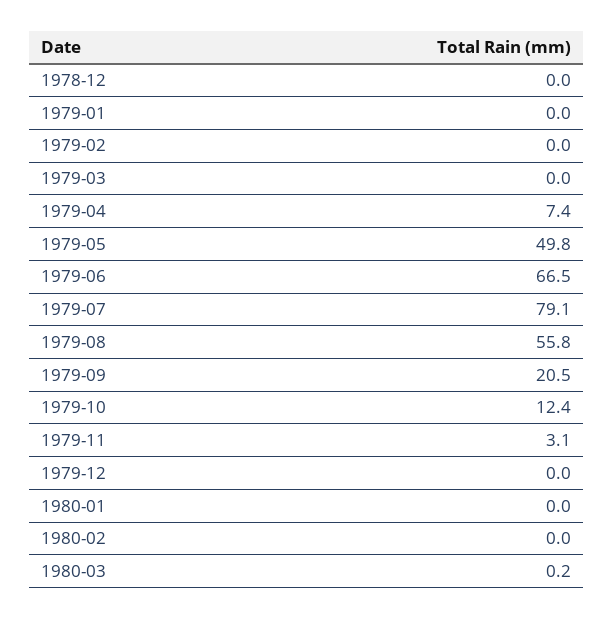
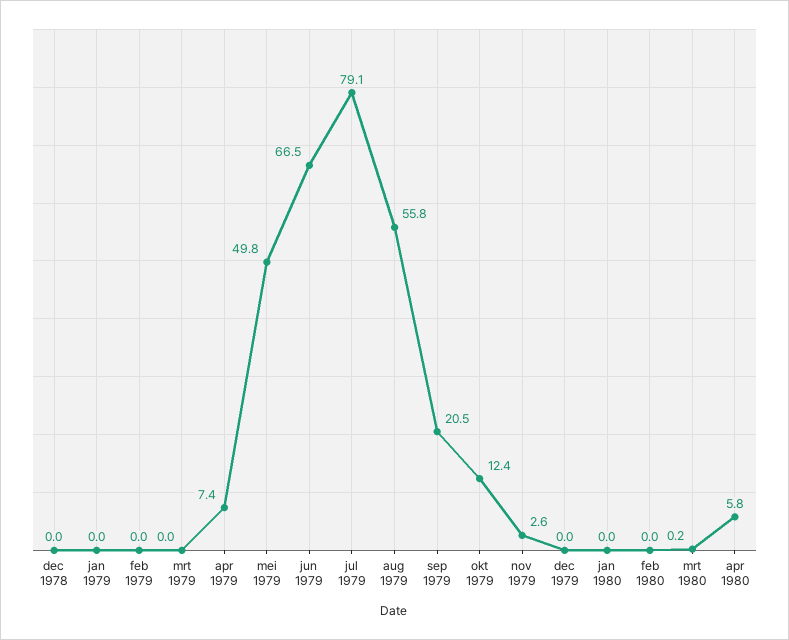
1979-11: 3.1 -> 2.6
apr 1980: none -> 5.8

